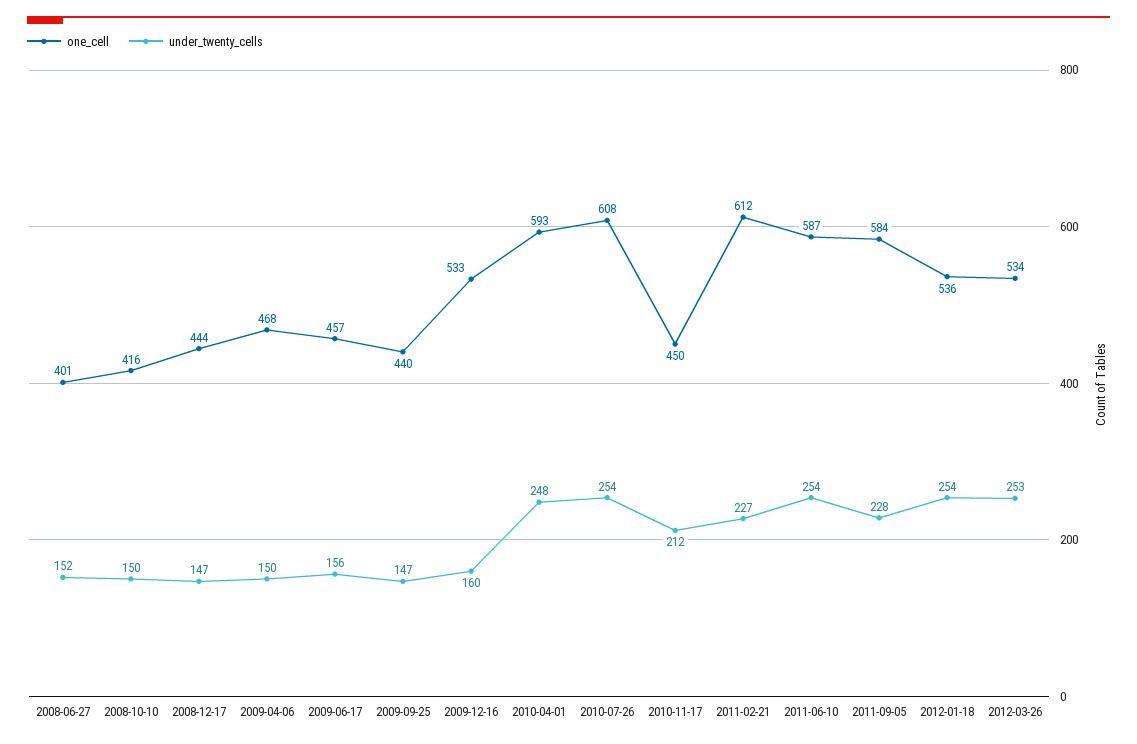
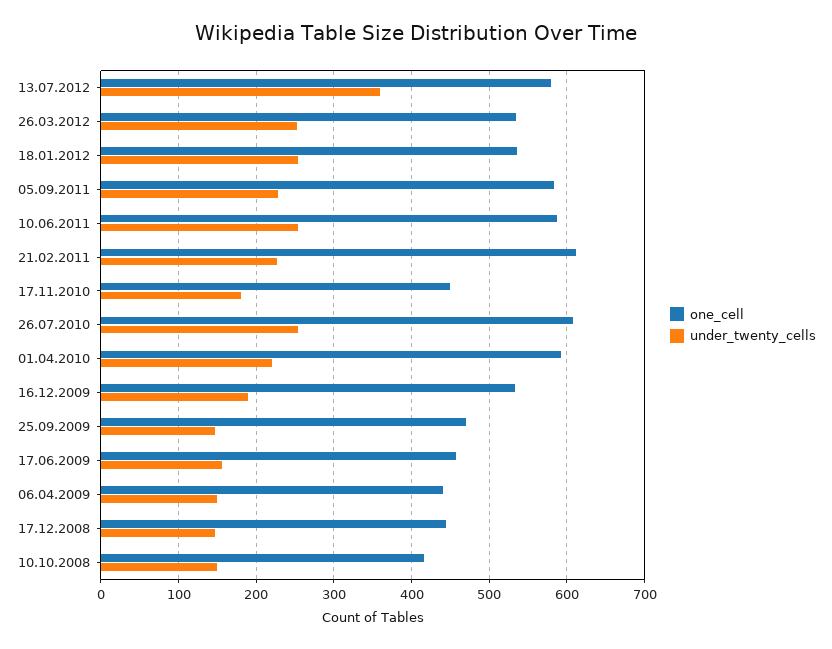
one_cell, 2008-06-27: 401 -> none
under_twenty_cells, 2008-06-27: 152 -> none
one_cell, 2009-04-06: 468 -> 440
one_cell, 2009-09-25: 440 -> 470
under_twenty_cells, 2009-12-16: 160 -> 190
under_twenty_cells, 2010-04-01: 248 -> 220
under_twenty_cells, 2010-11-17: 212 -> 180
one_cell, 13.07.2012: none -> 580
under_twenty_cells, 13.07.2012: none -> 360

